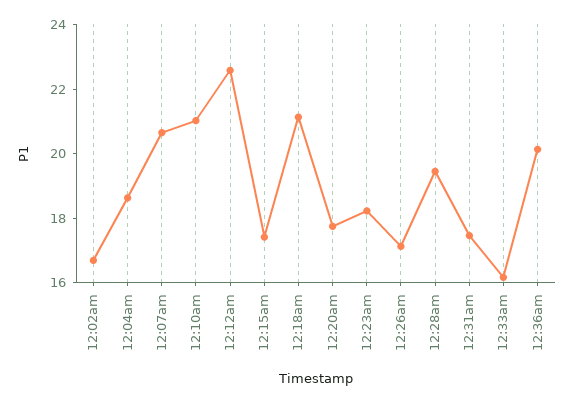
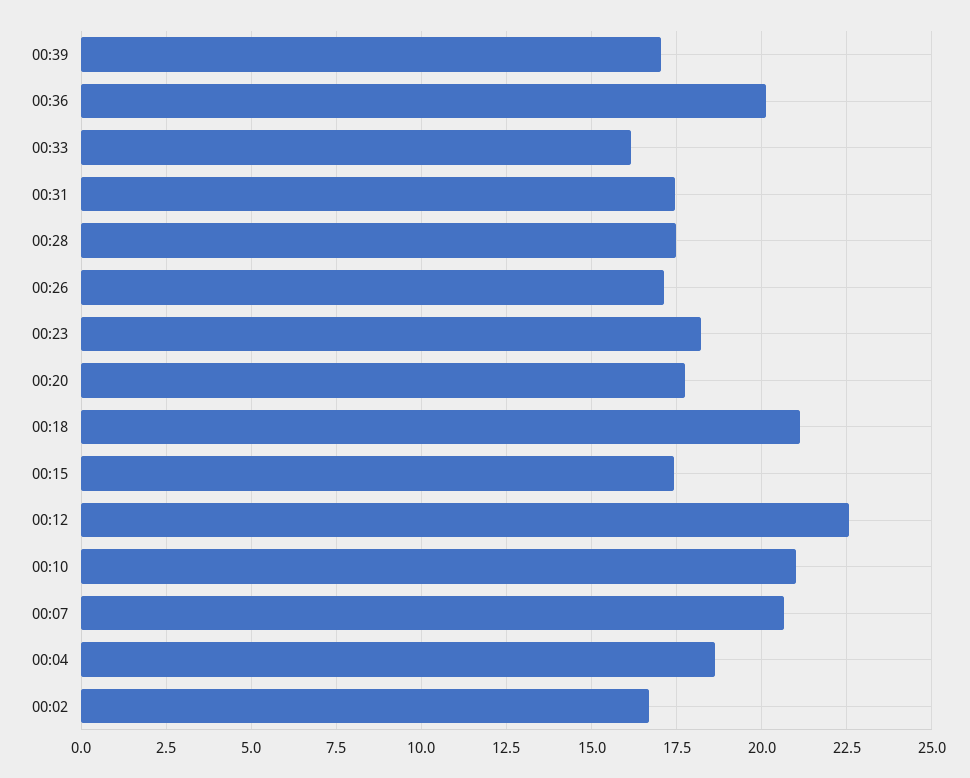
12:28am: 19.5 -> 17.5
00:39: none -> 17

